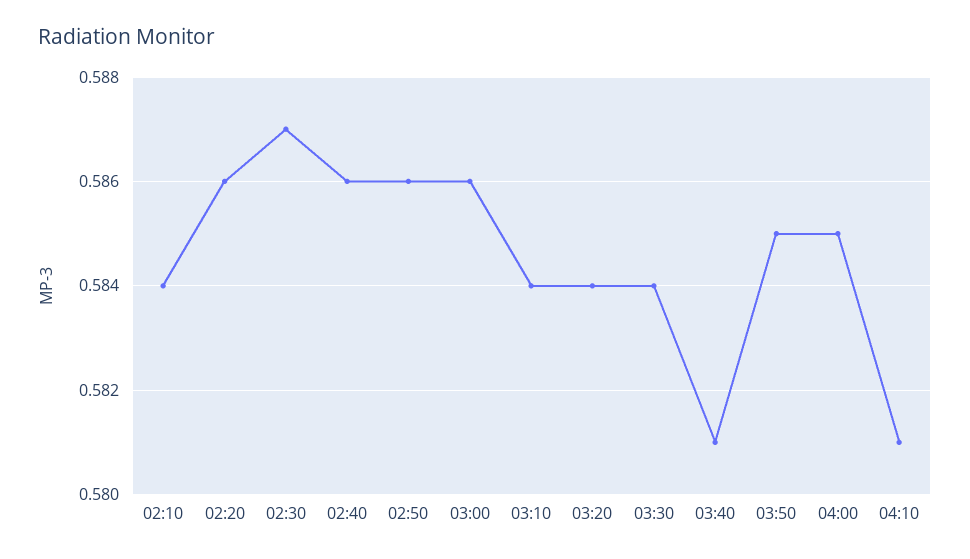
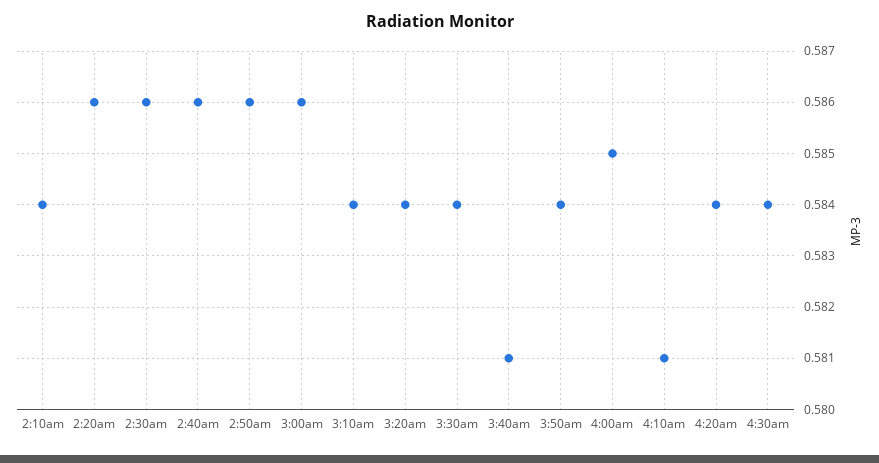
02:30: 0.587 -> 0.586
03:50: 0.585 -> 0.584
4:20am: none -> 0.584
4:30am: none -> 0.584

